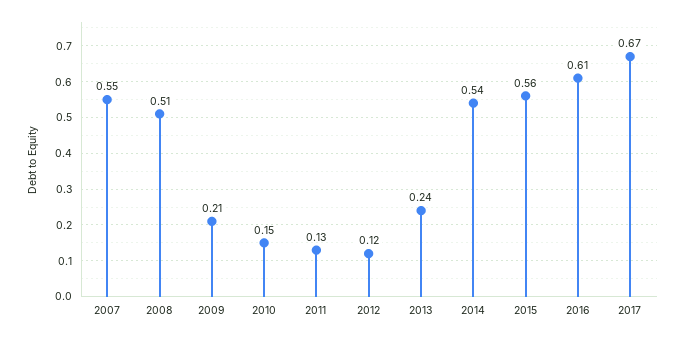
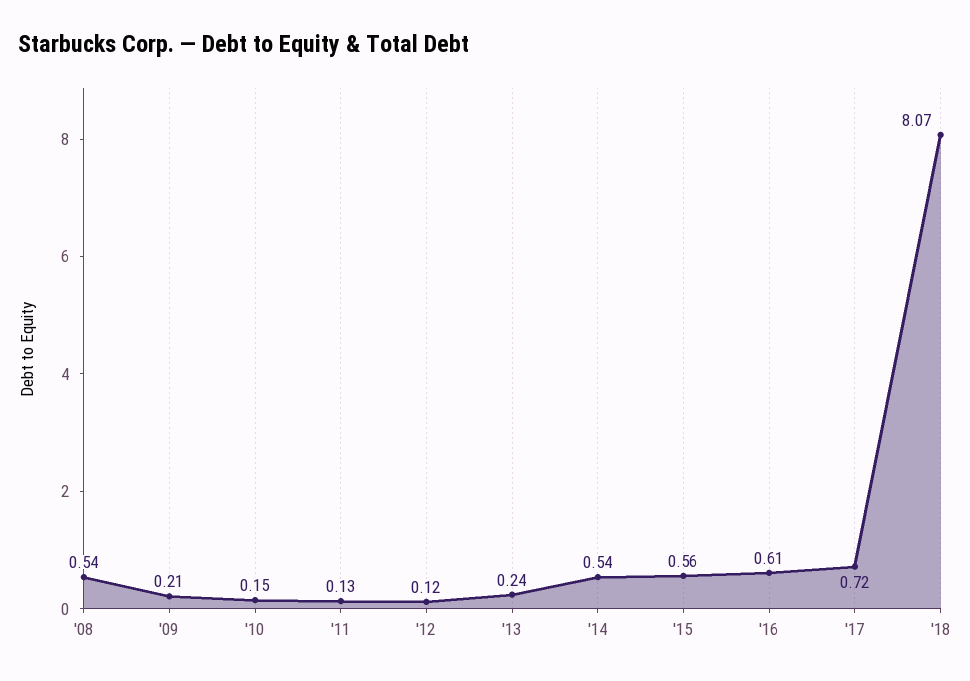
2007: 0.55 -> none
2008: 0.51 -> 0.54
2017: 0.67 -> 0.72
'18: none -> 8.07

